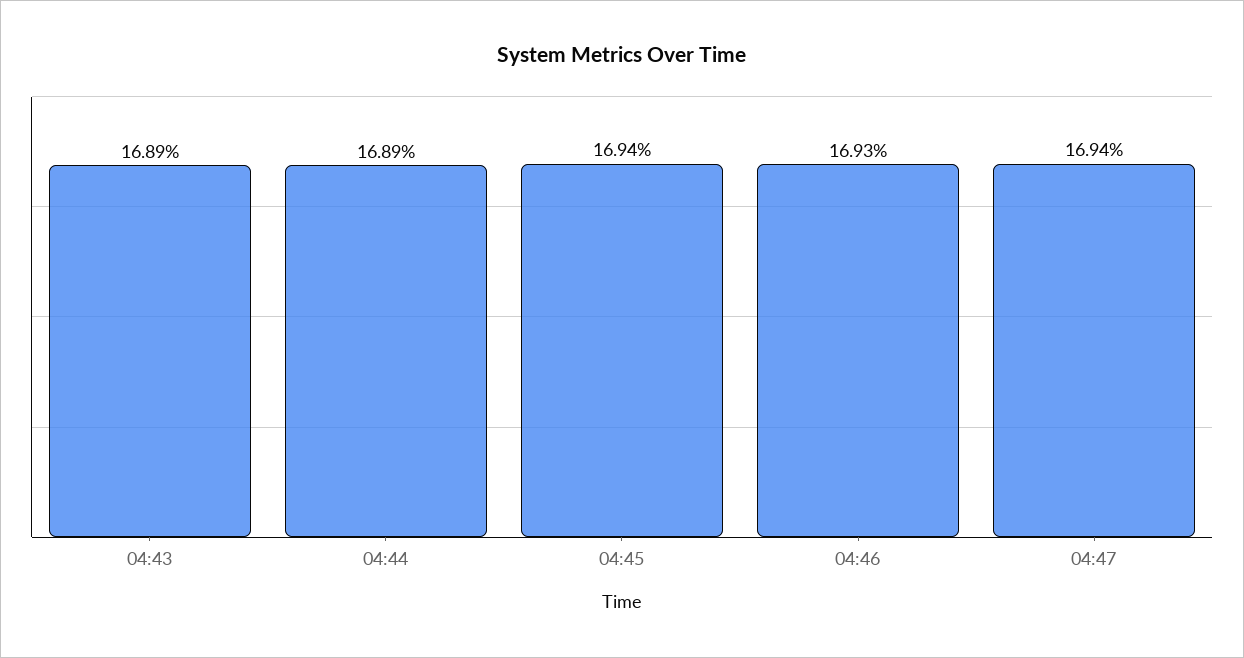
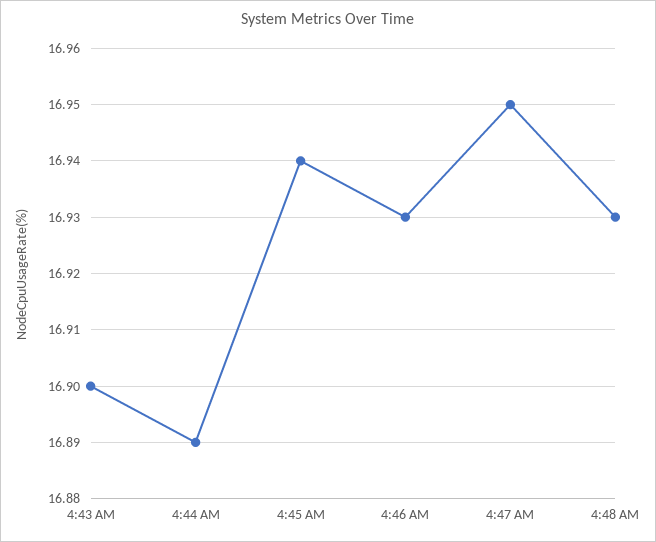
04:43: 16.89 -> 16.9
04:47: 16.94 -> 16.95
4:48 AM: none -> 16.93

